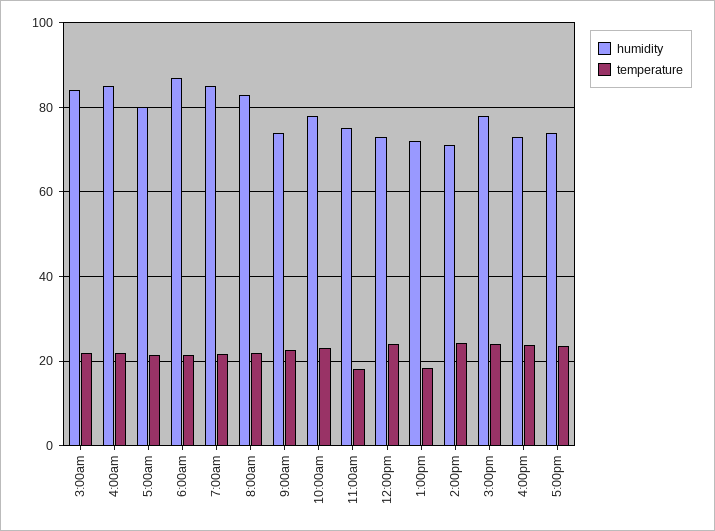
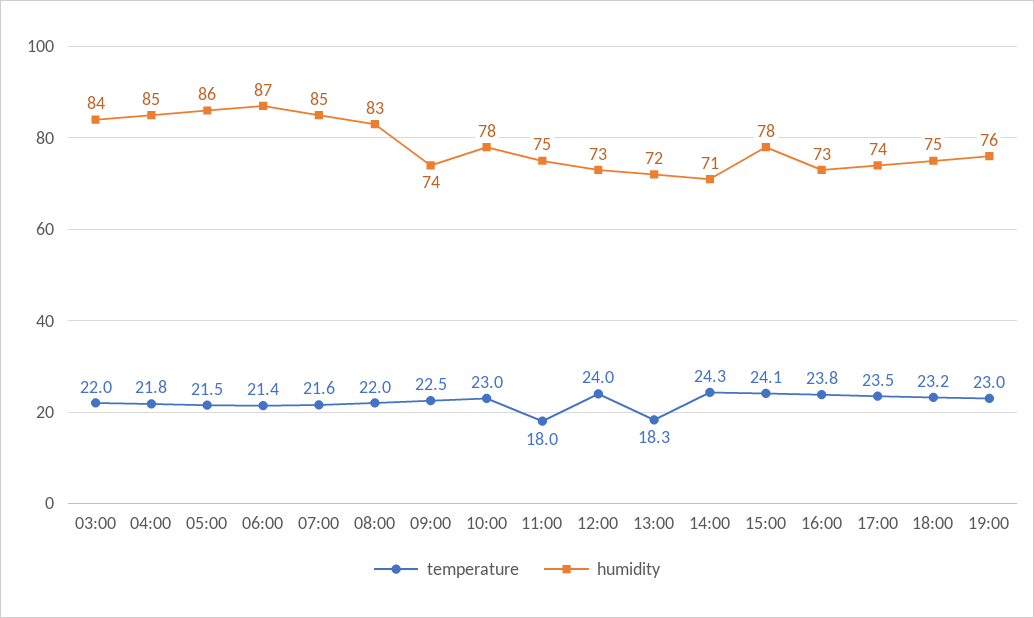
humidity, 5:00am: 80 -> 86
temperature, 18:00: none -> 23.2
humidity, 18:00: none -> 75
temperature, 19:00: none -> 23
humidity, 19:00: none -> 76

